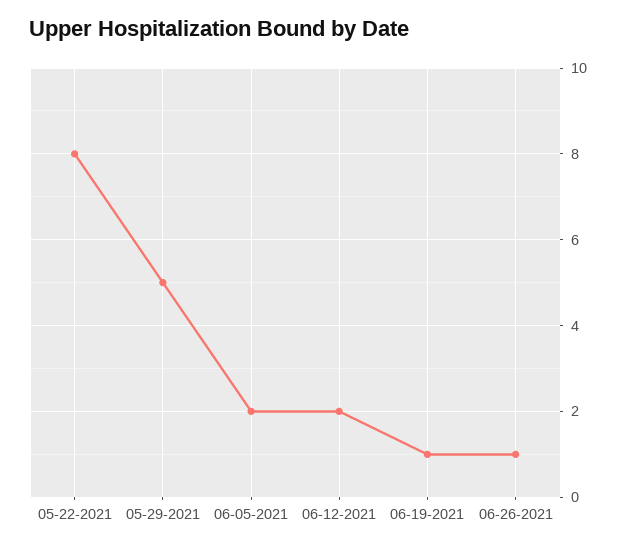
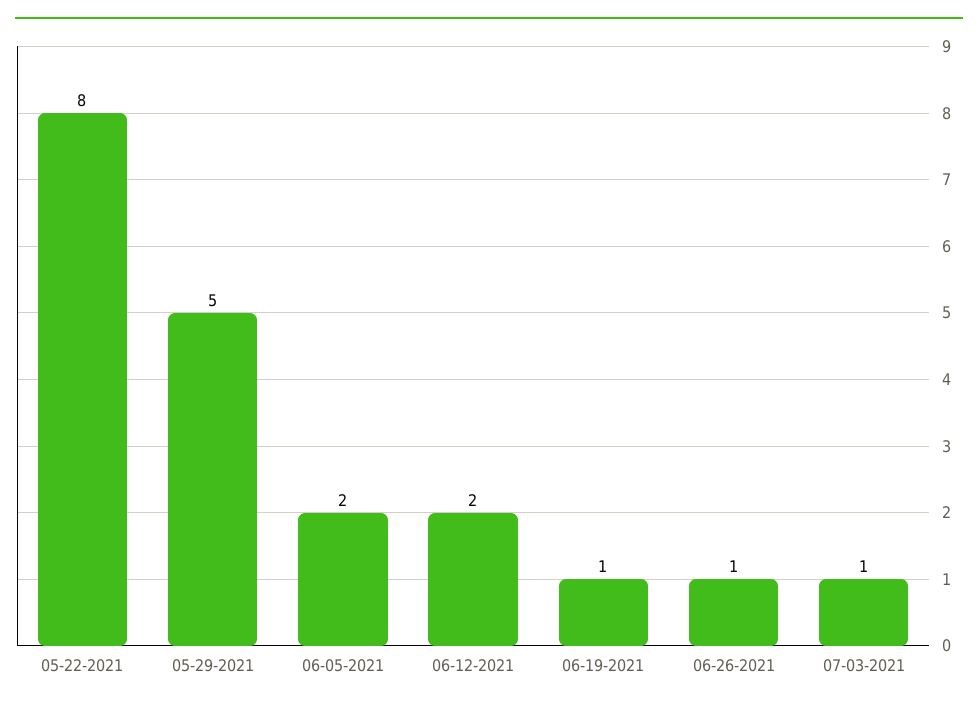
07-03-2021: none -> 1

